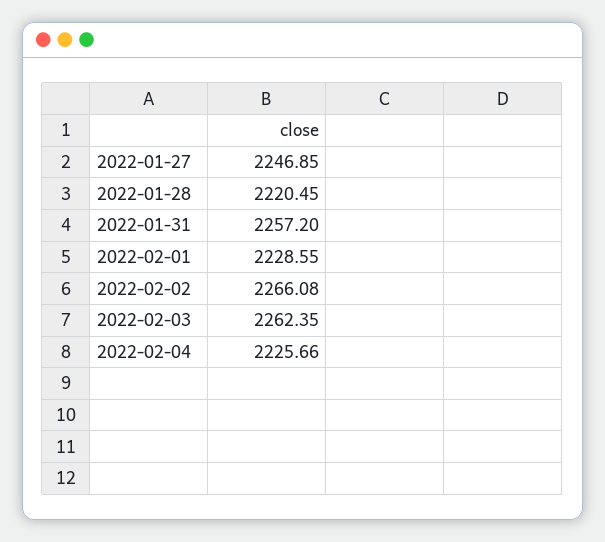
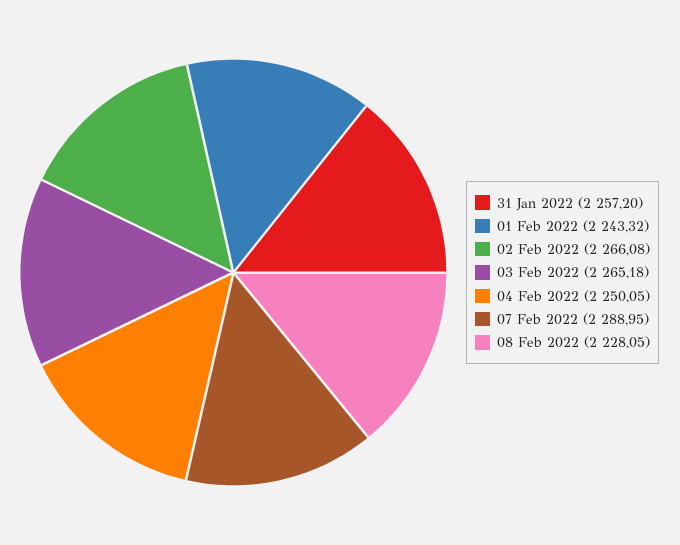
2022-01-27: 2246.85 -> none
2022-01-28: 2220.45 -> none
2022-02-01: 2228.55 -> 2243.32
2022-02-03: 2262.35 -> 2265.18
2022-02-04: 2225.66 -> 2250.05
07 Feb 2022: none -> 2288.95
08 Feb 2022: none -> 2228.05

